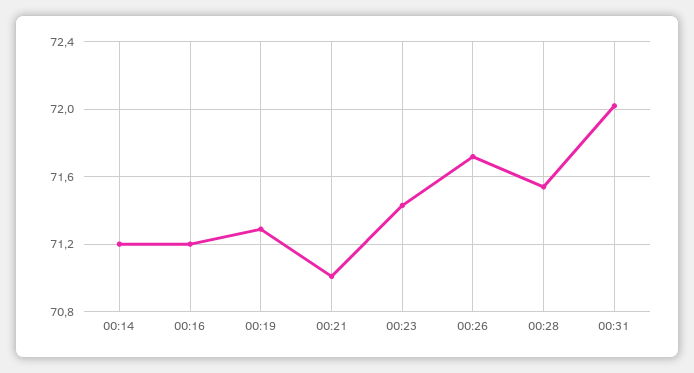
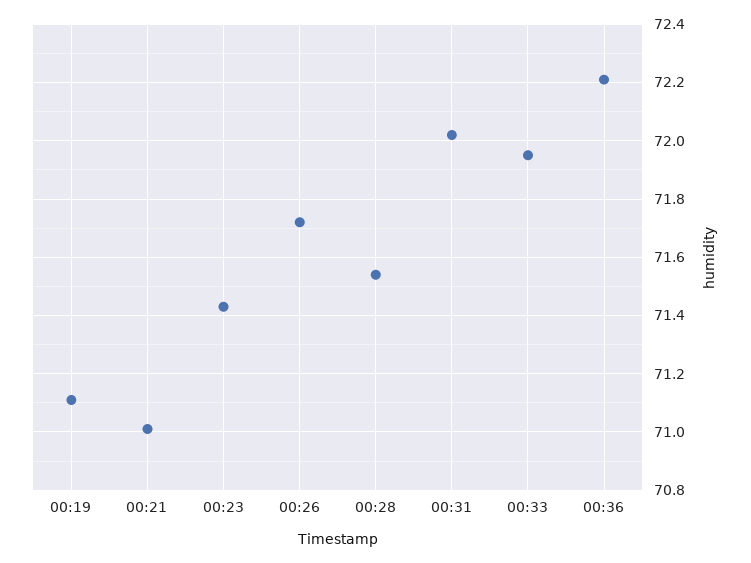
00:14: 71.2 -> none
00:16: 71.2 -> none
00:19: 71.3 -> 71.1
00:33: none -> 71.95
00:36: none -> 72.2

